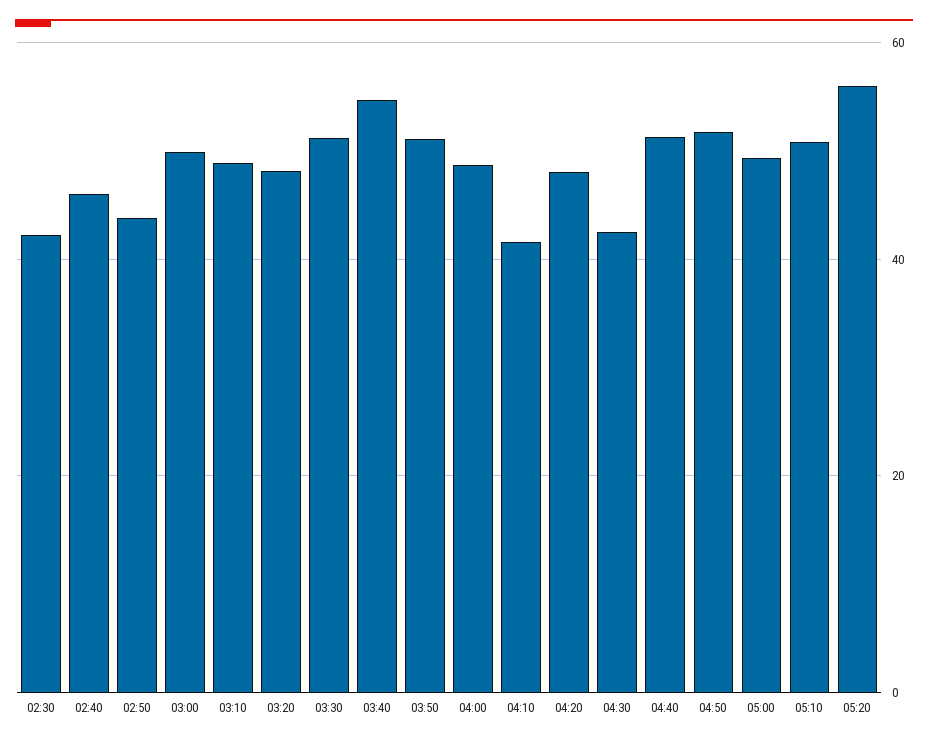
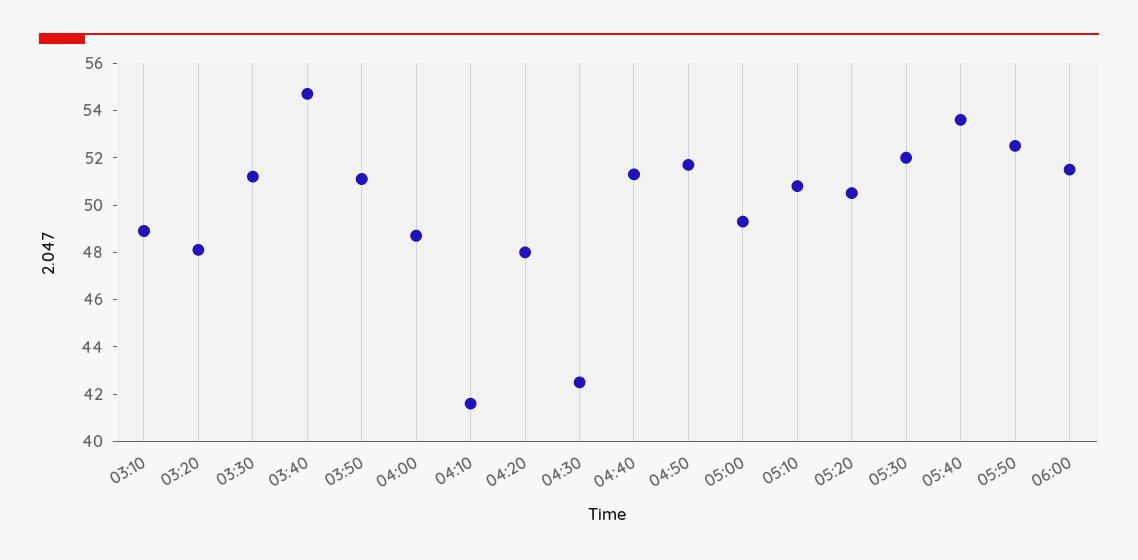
02:30: 42 -> none
02:40: 46 -> none
02:50: 44 -> none
03:00: 50 -> none
05:20: 56 -> 50.5
05:30: none -> 52
05:40: none -> 53.5
05:50: none -> 52.5
06:00: none -> 51.5

